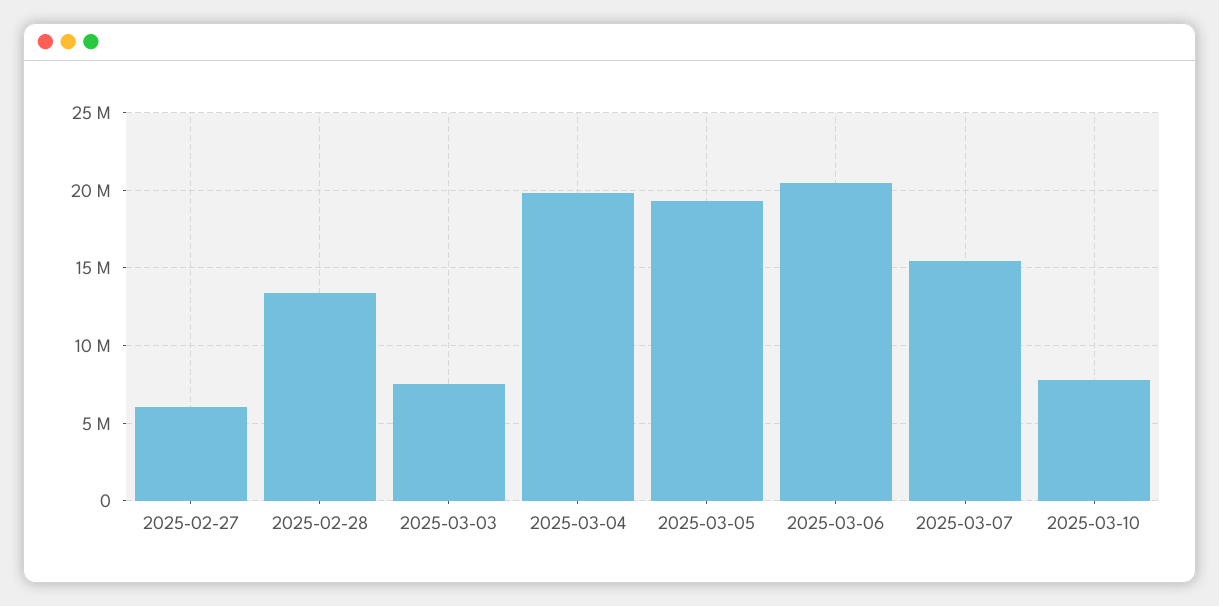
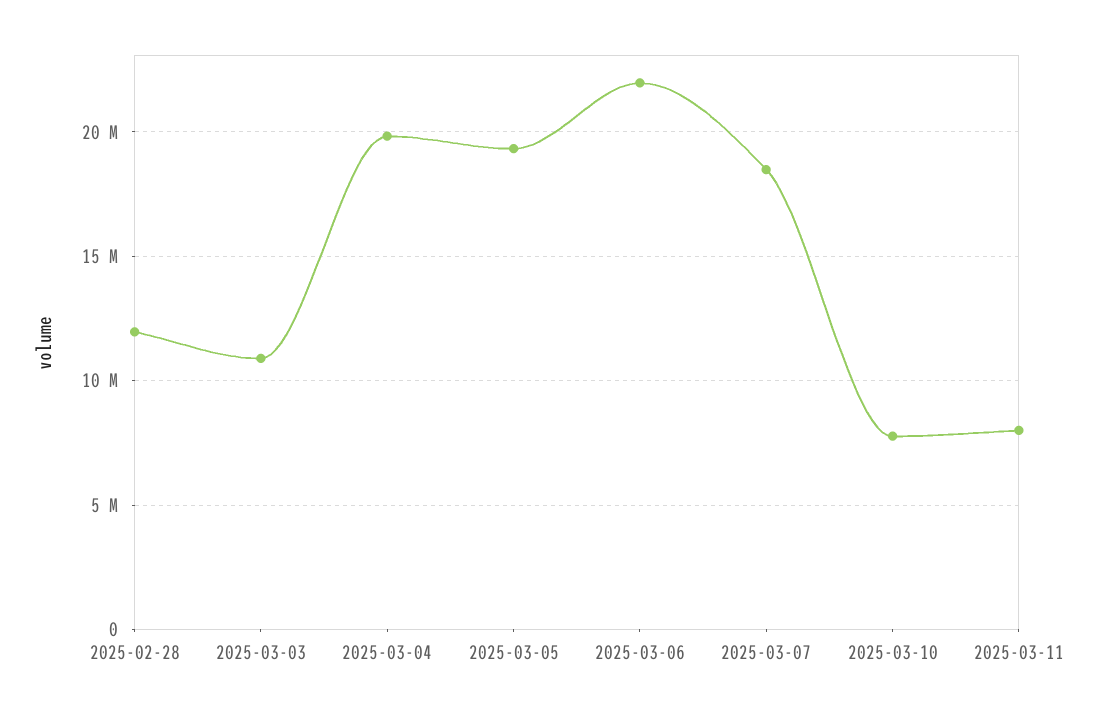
2025-02-27: 6000000 -> none
2025-02-28: 13500000 -> 12000000
2025-03-03: 7500000 -> 11000000
2025-03-06: 20500000 -> 22000000
2025-03-07: 15500000 -> 18500000
2025-03-11: none -> 8000000

